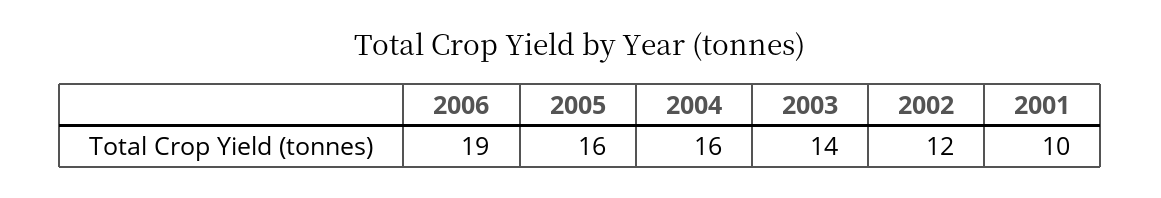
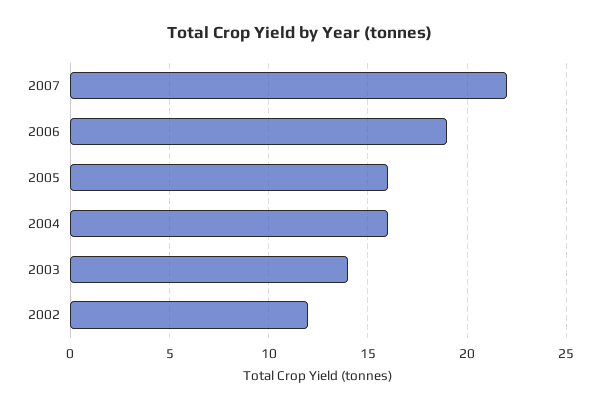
2001: 10 -> none
2007: none -> 22

